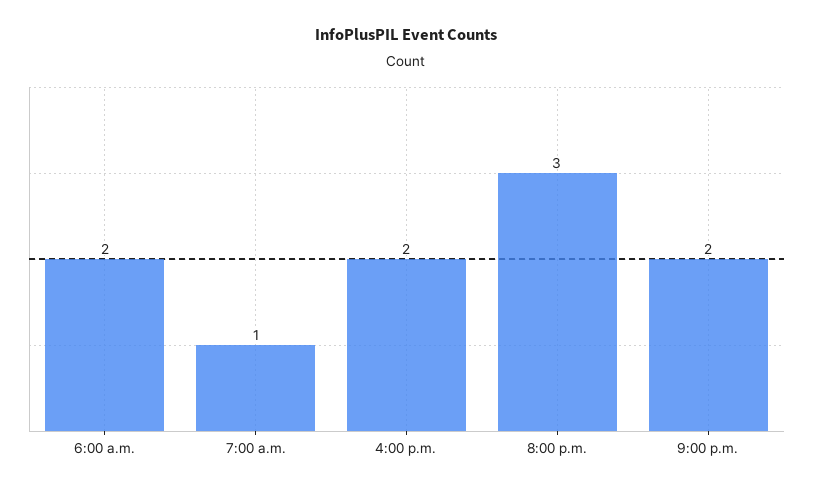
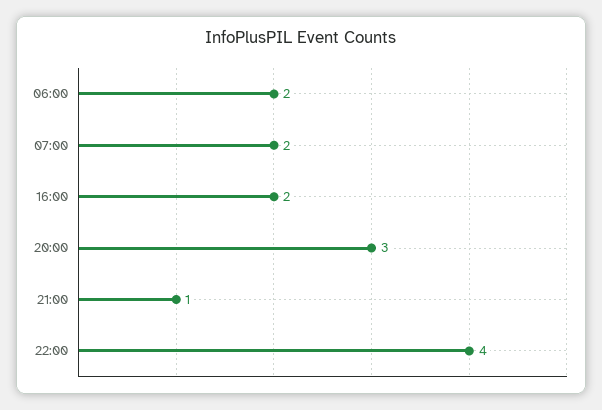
7:00 a.m.: 1 -> 2
9:00 p.m.: 2 -> 1
22:00: none -> 4

